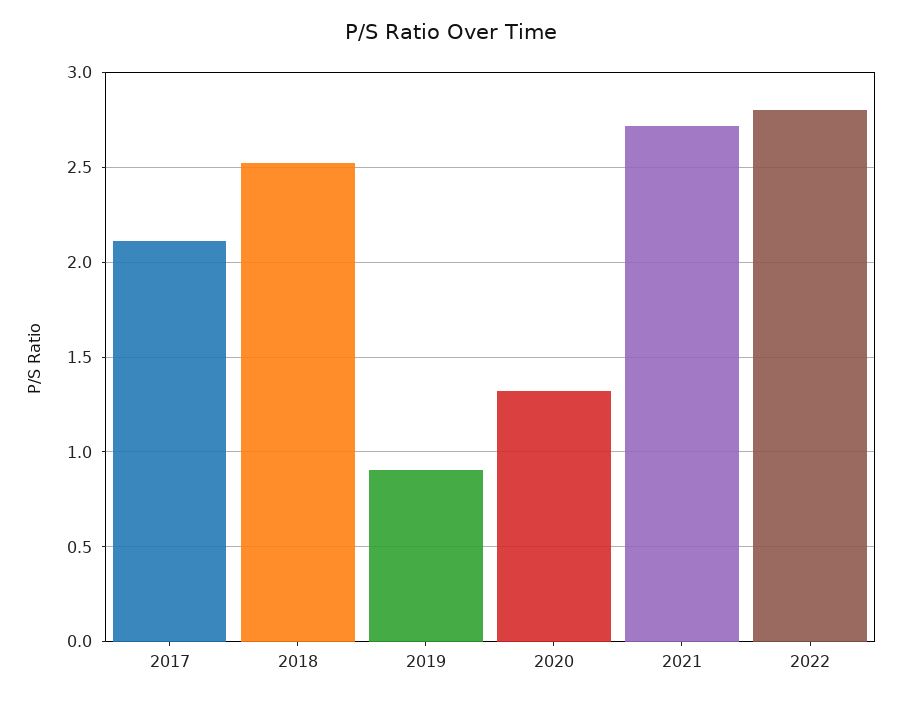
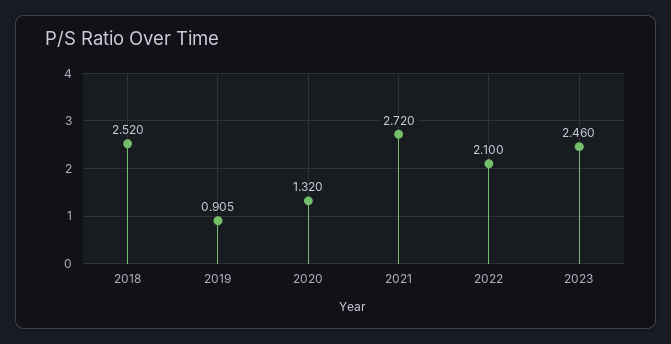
2017: 2.1 -> none
2022: 2.8 -> 2.1
2023: none -> 2.46

